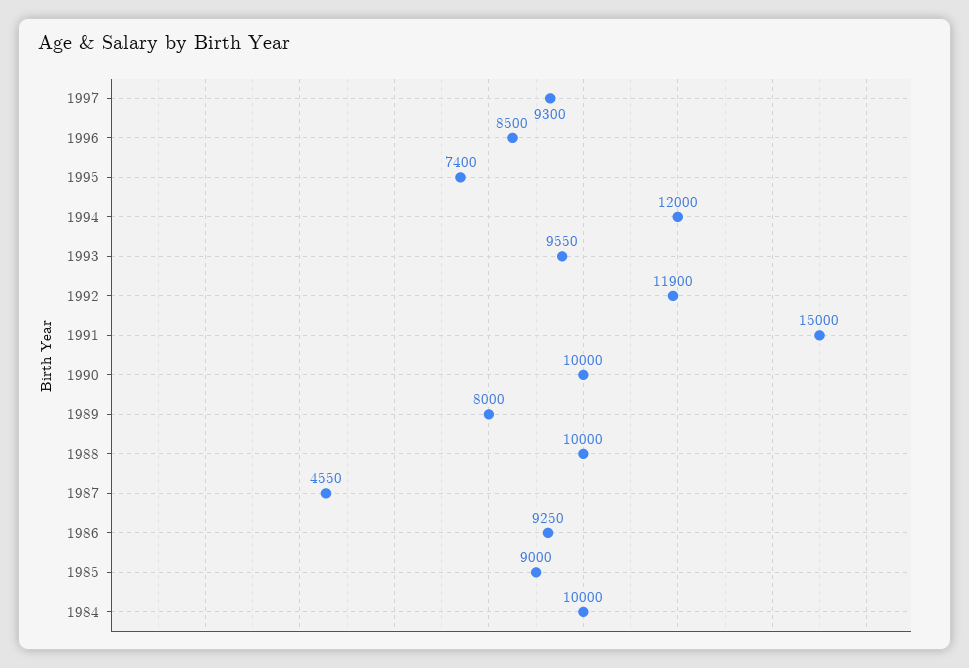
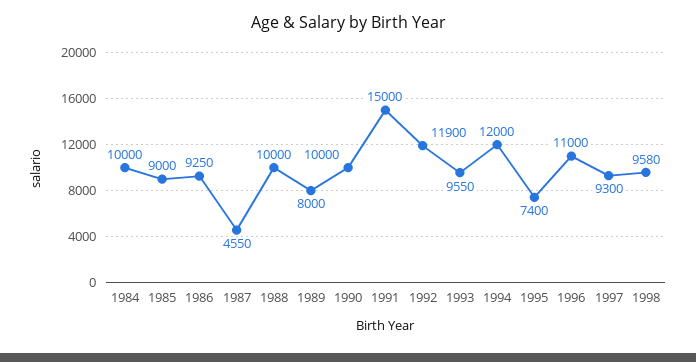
1996: 8500 -> 11000
1998: none -> 9580

